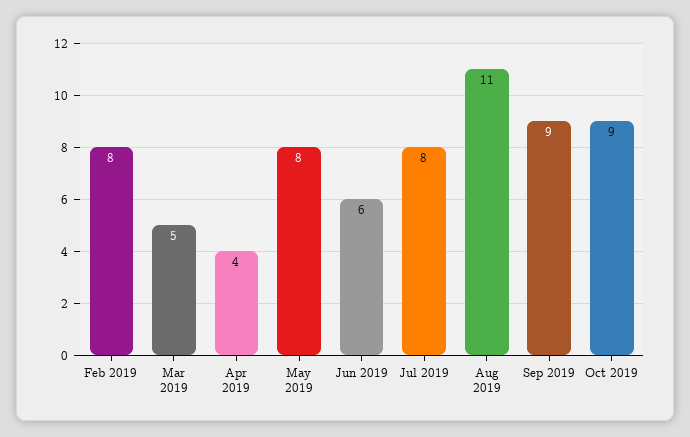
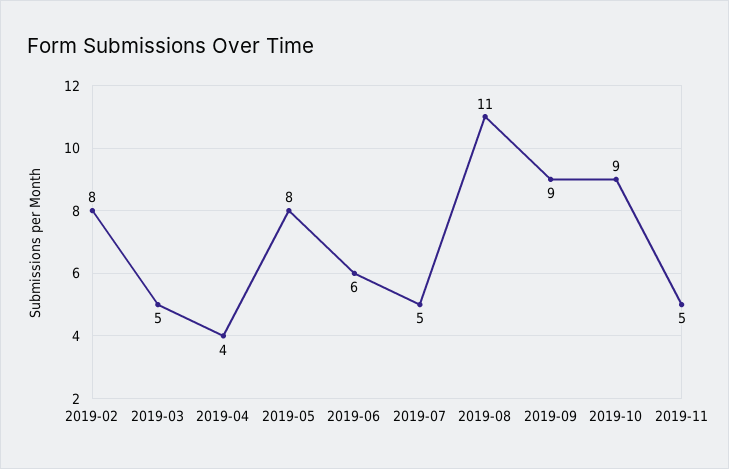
Jul 2019: 8 -> 5
2019-11: none -> 5

